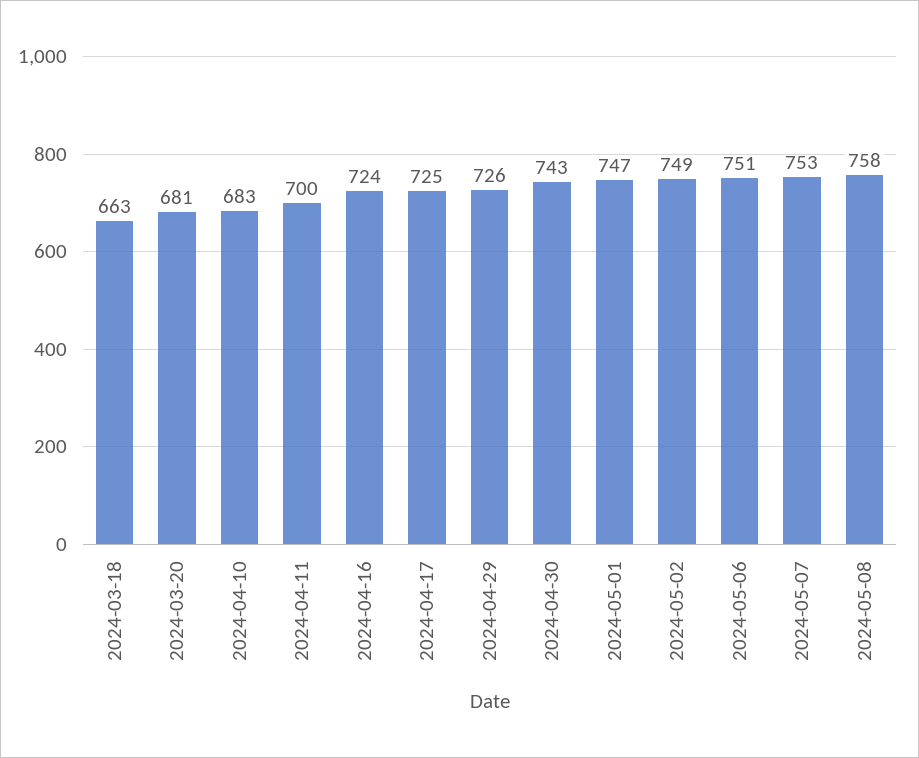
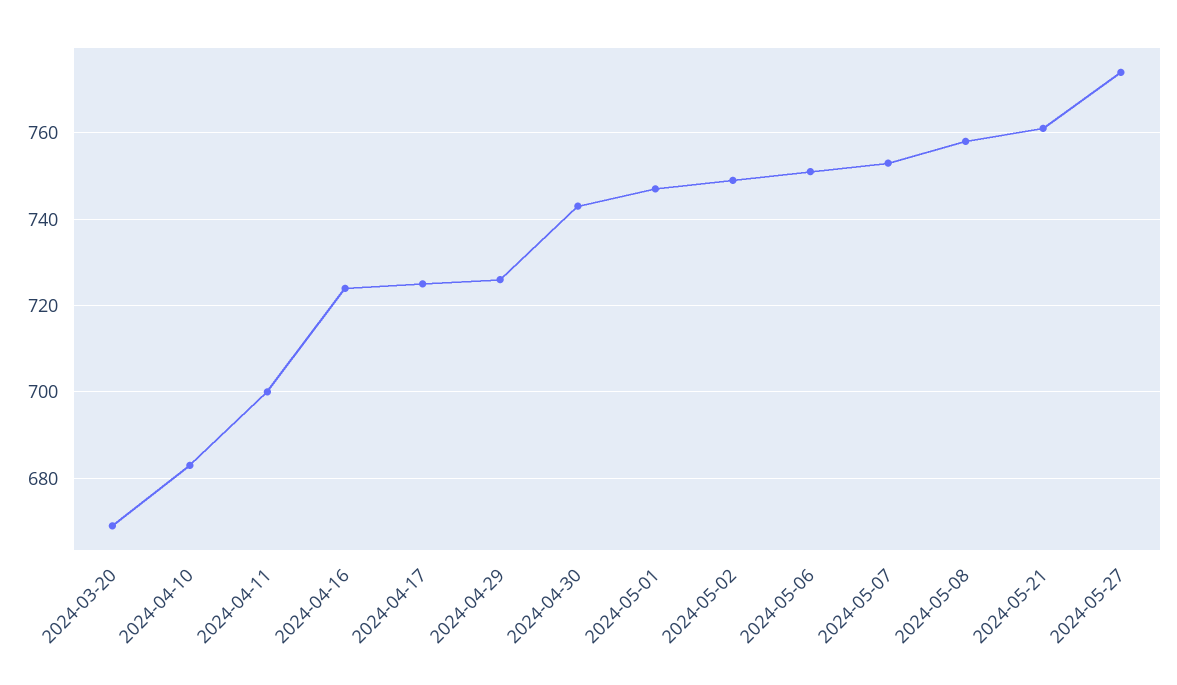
2024-03-18: 663 -> none
2024-03-20: 681 -> 670
2024-05-21: none -> 760
2024-05-27: none -> 775

